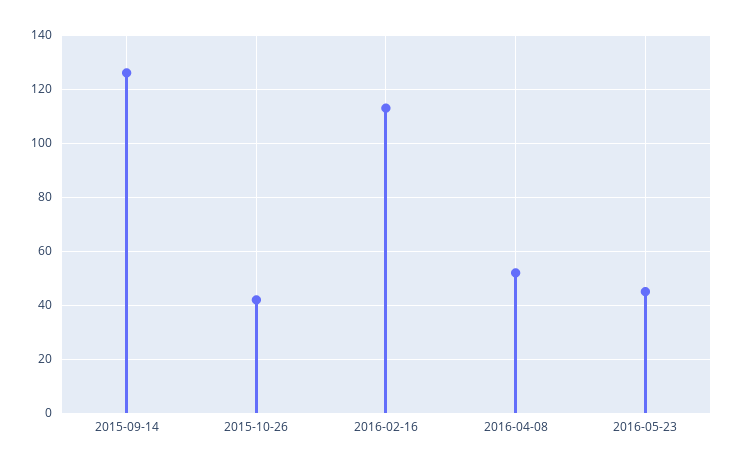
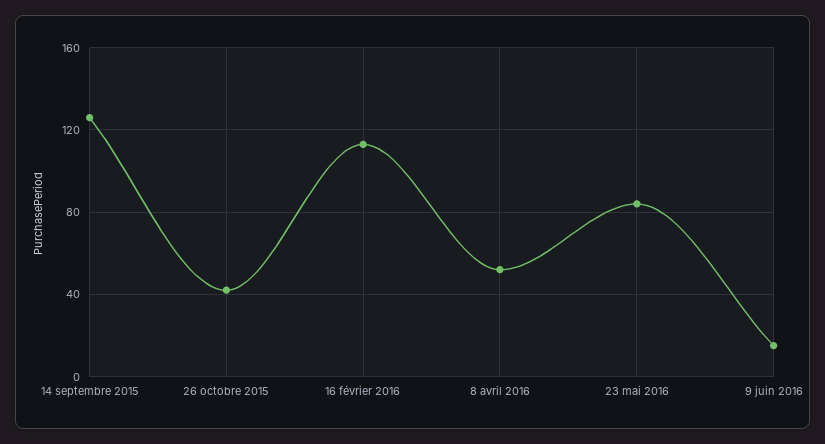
2016-05-23: 45 -> 85
9 juin 2016: none -> 15

